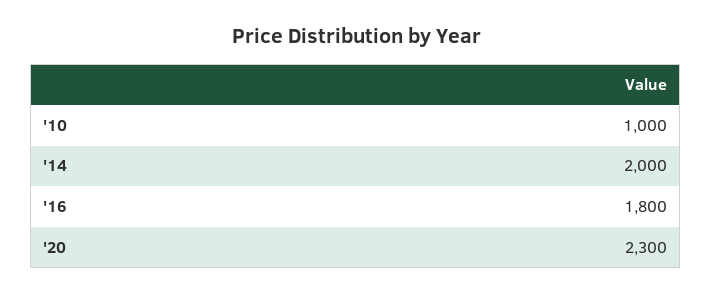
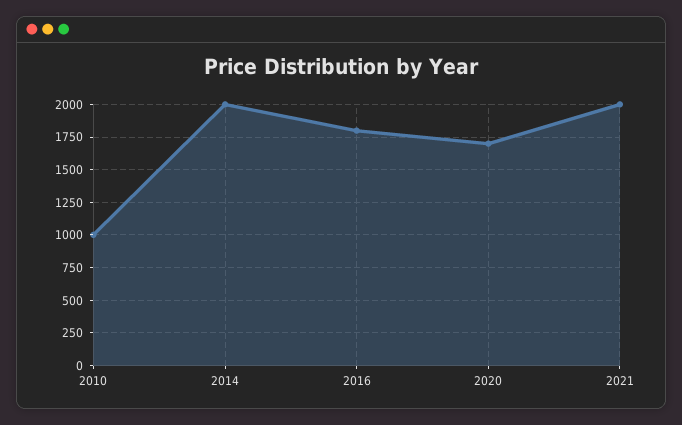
'20: 2300 -> 1700
2021: none -> 2000

